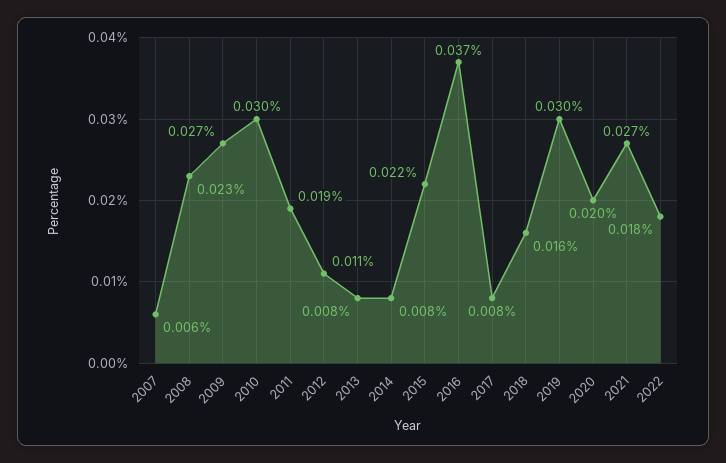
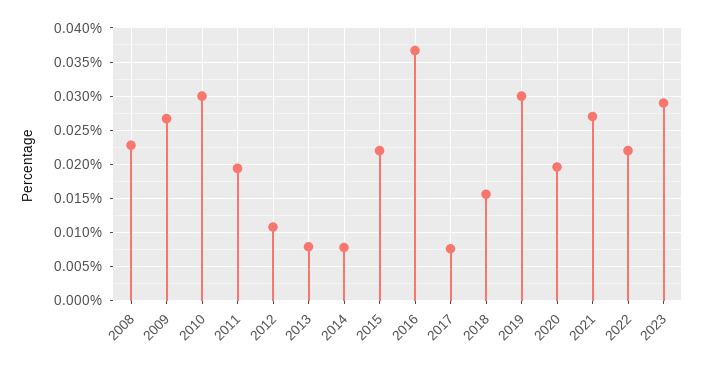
2007: 0.006 -> none
2022: 0.018 -> 0.022
2023: none -> 0.029

